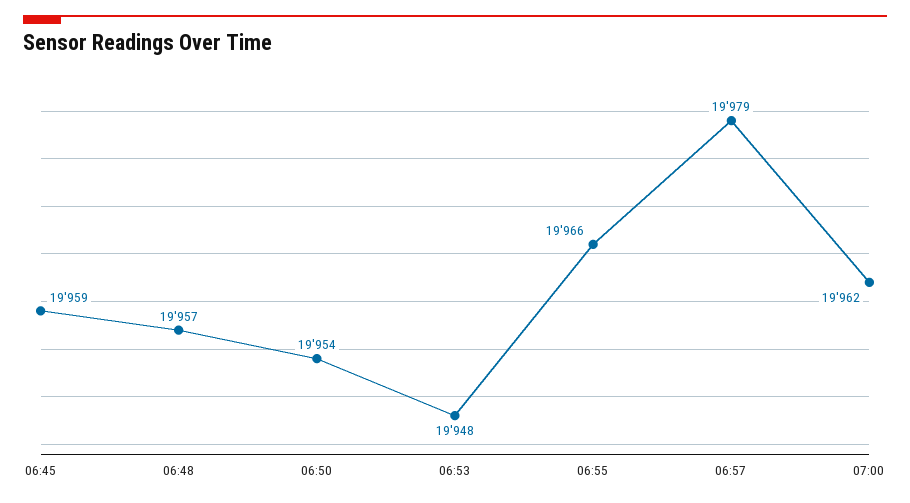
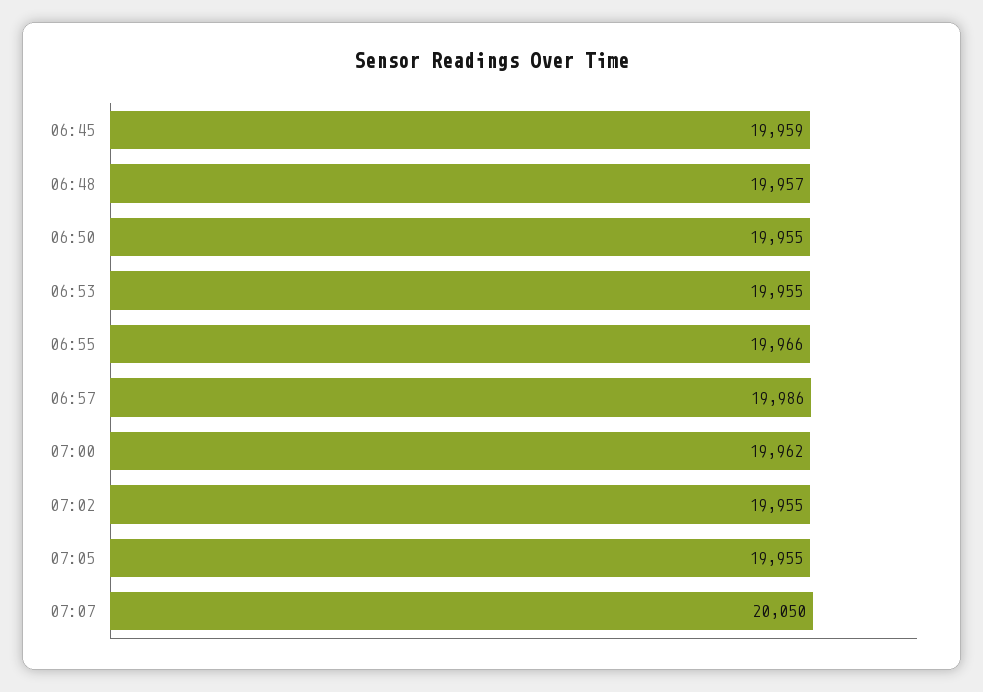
06:50: 19954 -> 19955
06:53: 19948 -> 19955
06:57: 19979 -> 19986
07:02: none -> 19955
07:05: none -> 19955
07:07: none -> 20050

